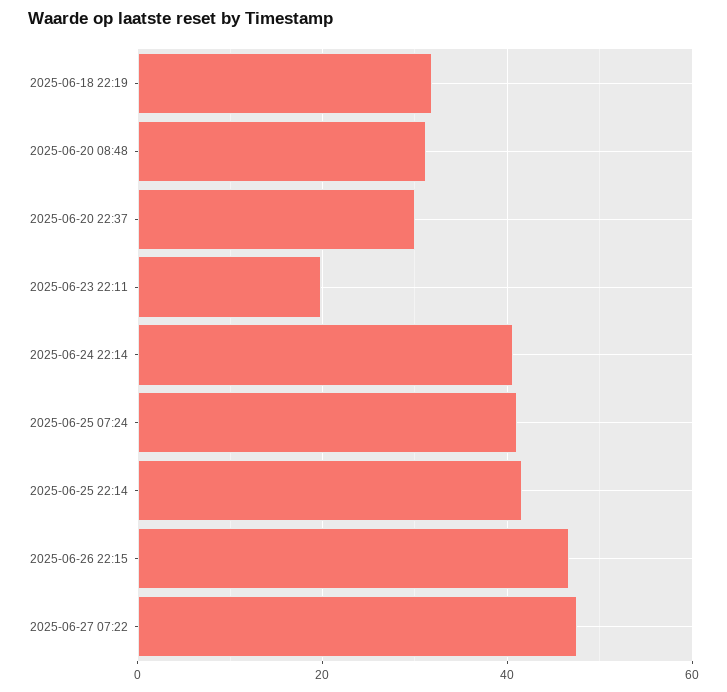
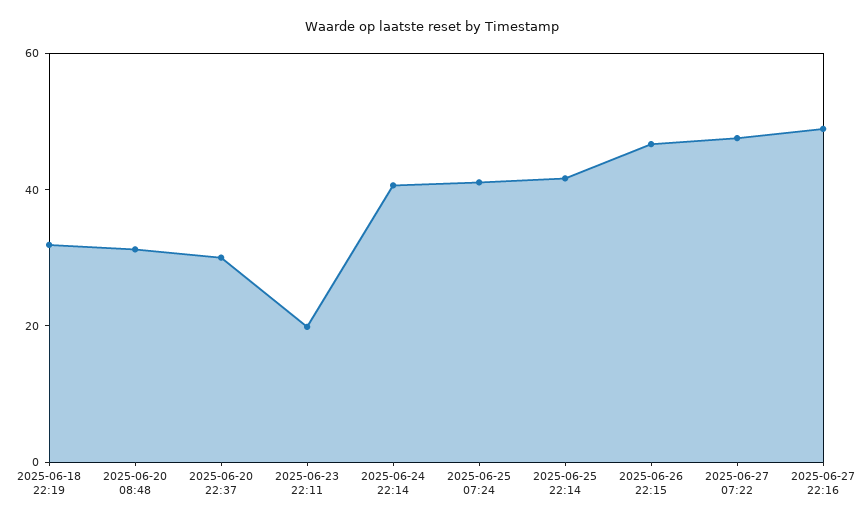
2025-06-27 22:16: none -> 50

